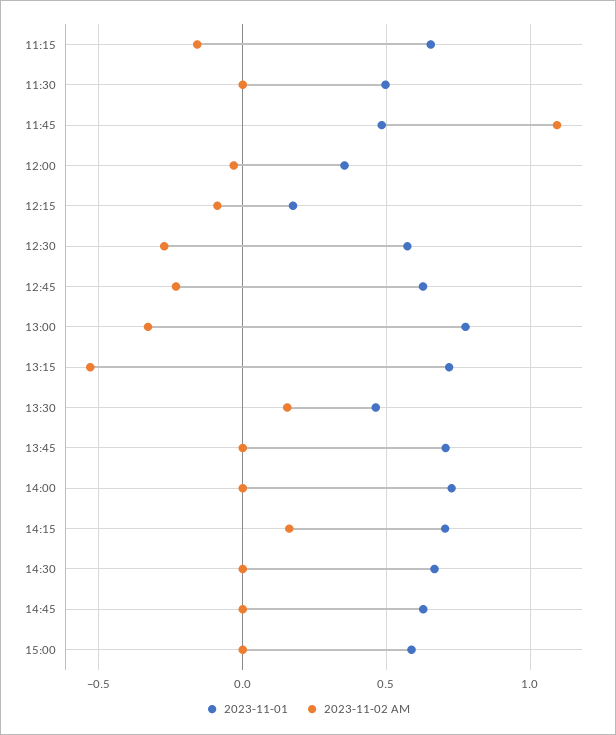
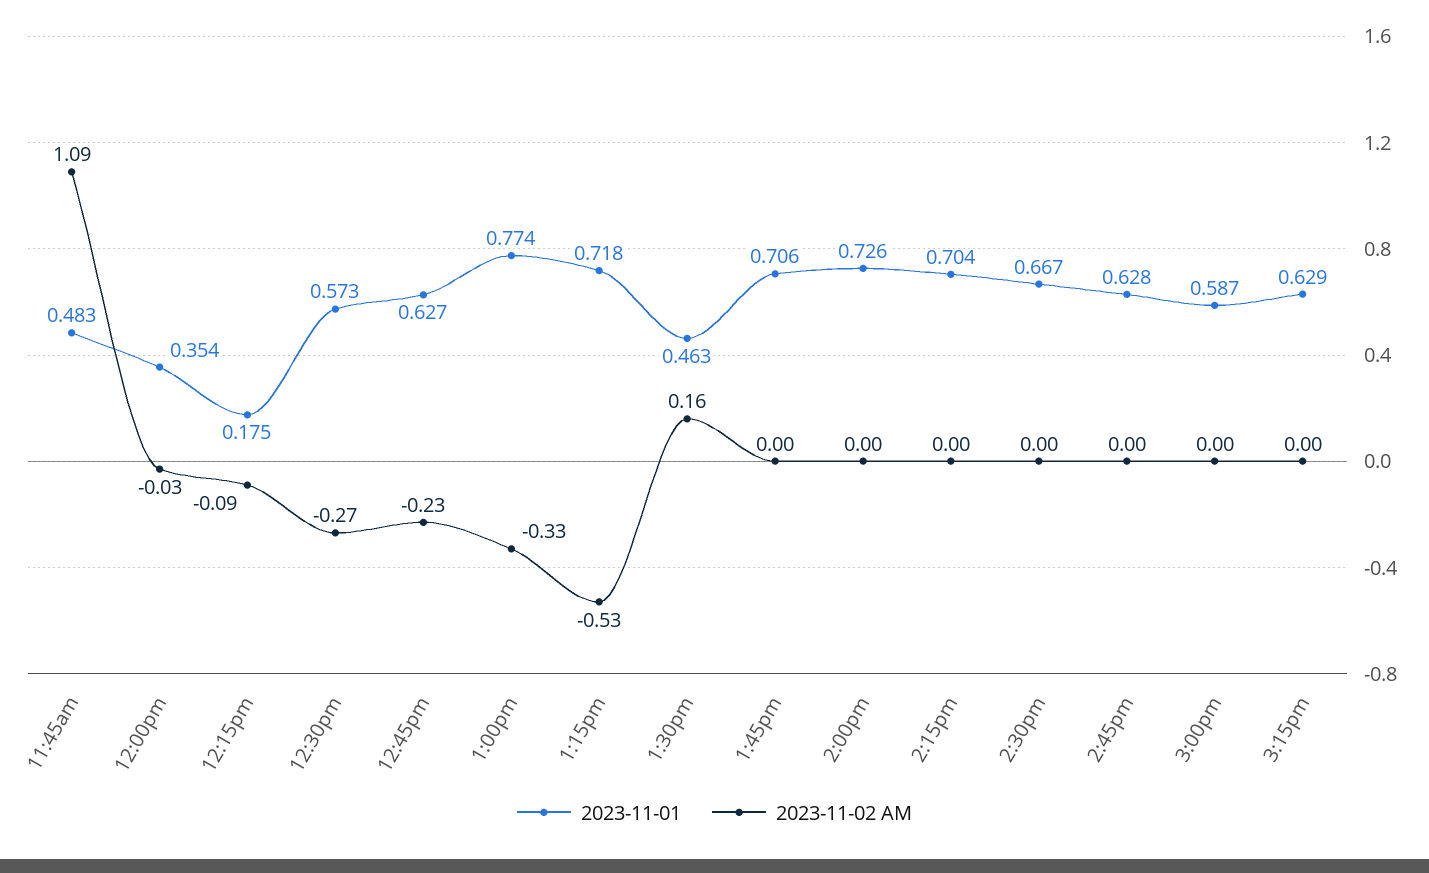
2023-11-01, 11:15: 0.65 -> none
2023-11-02 AM, 11:15: -0.15 -> none
2023-11-01, 11:30: 0.5 -> none
2023-11-02 AM, 11:30: 0 -> none
2023-11-02 AM, 14:15: 0.15 -> 0
2023-11-01, 3:15pm: none -> 0.629
2023-11-02 AM, 3:15pm: none -> 0

